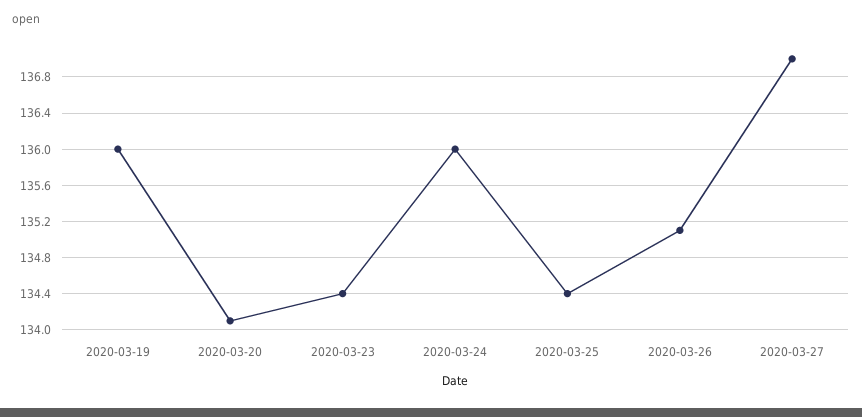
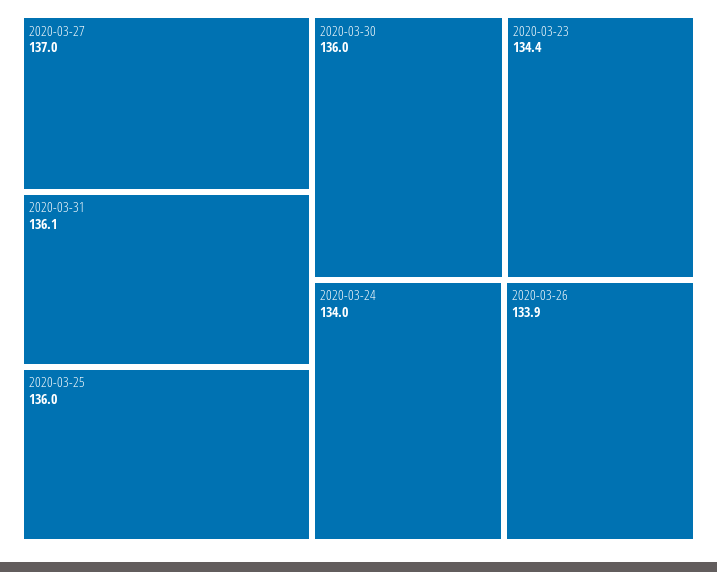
2020-03-19: 136 -> none
2020-03-20: 134.1 -> none
2020-03-24: 136 -> 134
2020-03-25: 134.4 -> 136
2020-03-26: 135.1 -> 133.9
2020-03-31: none -> 136.1
2020-03-30: none -> 136

